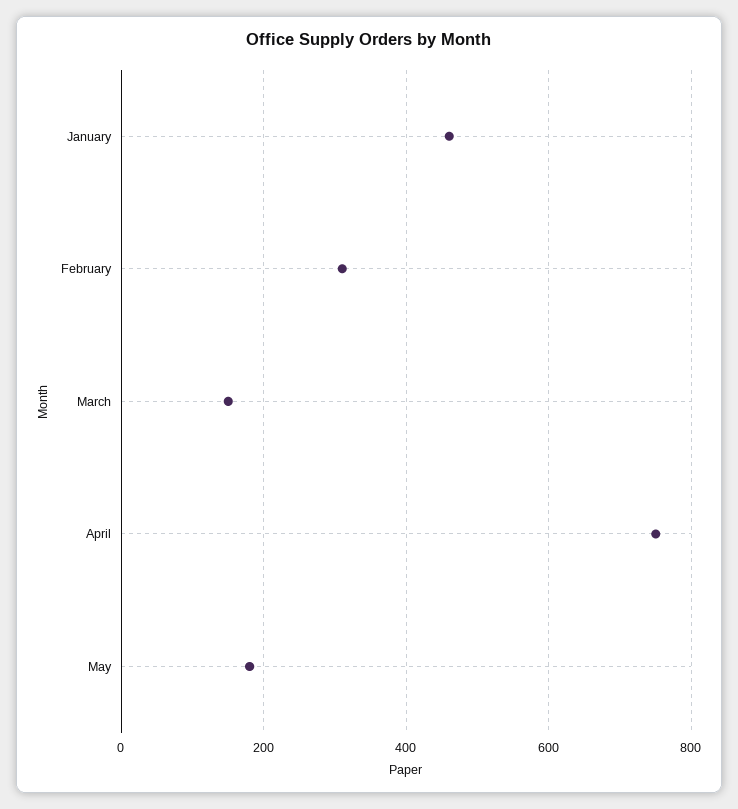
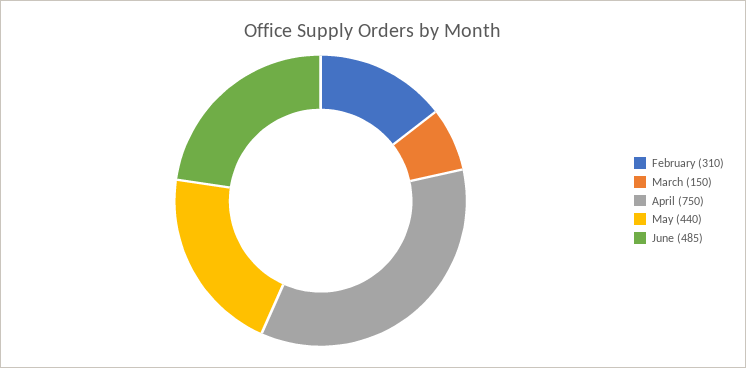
January: 460 -> none
May: 180 -> 440
June: none -> 485

